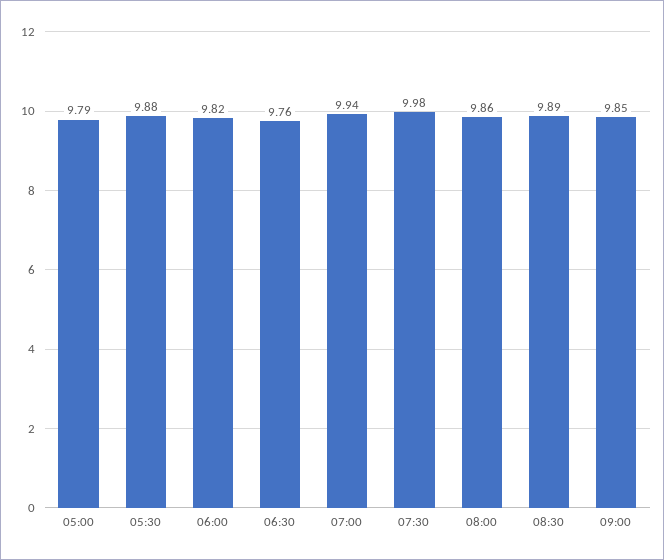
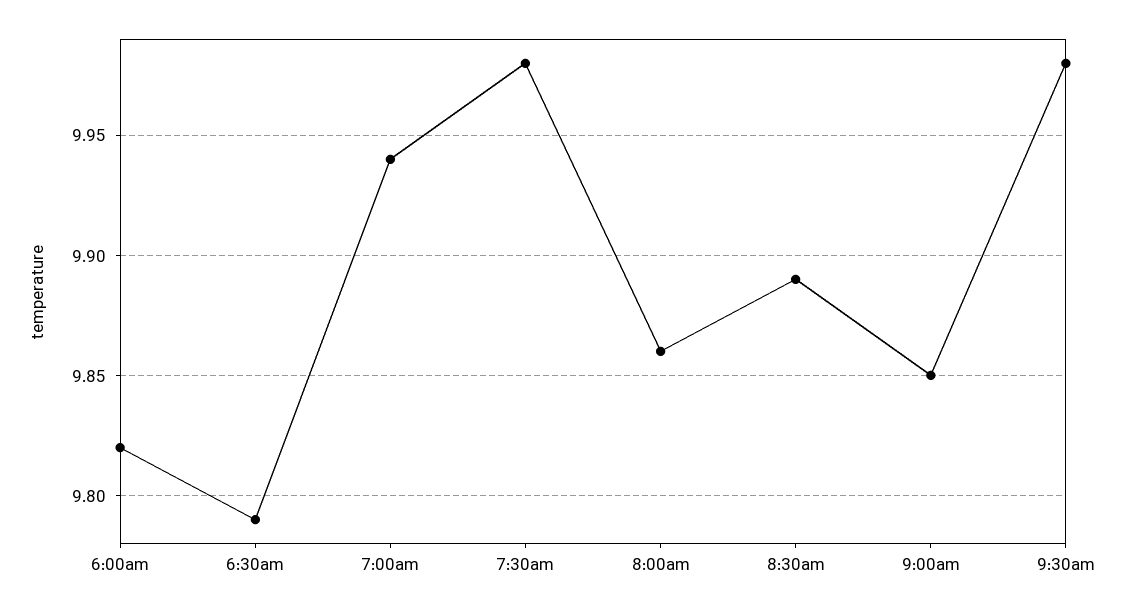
05:00: 9.79 -> none
05:30: 9.88 -> none
06:30: 9.76 -> 9.79
9:30am: none -> 9.98

